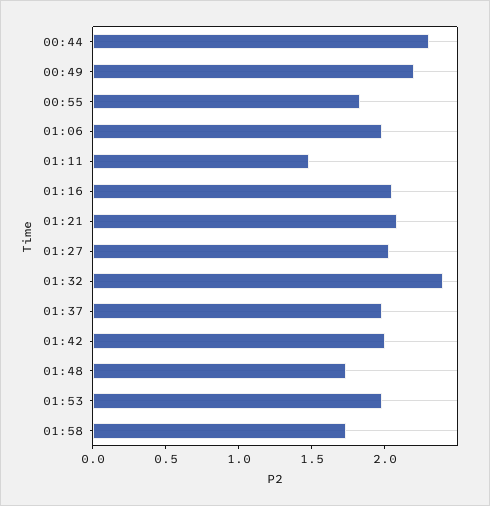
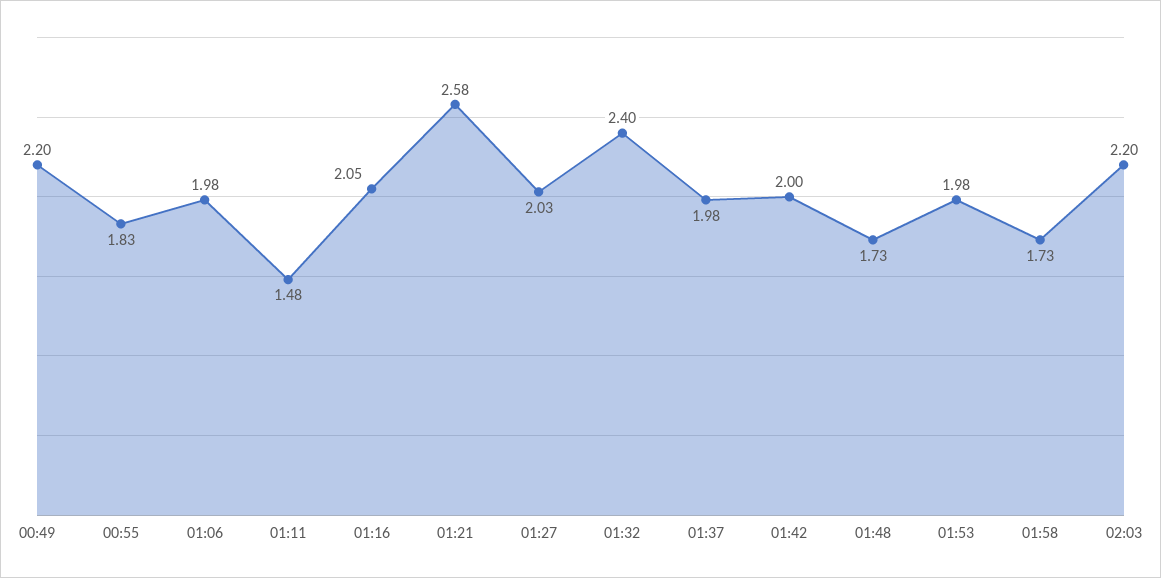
00:44: 2.3 -> none
01:21: 2.1 -> 2.58
02:03: none -> 2.2

